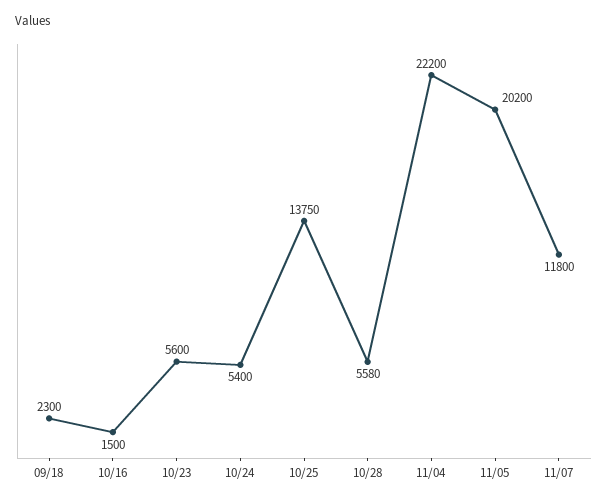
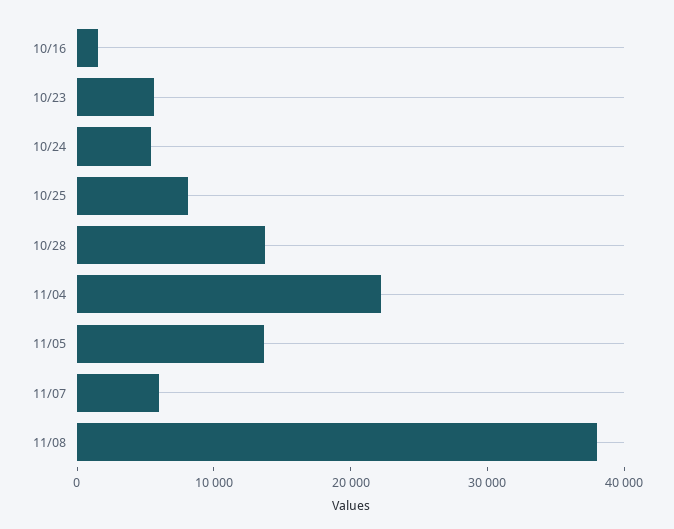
09/18: 2300 -> none
10/25: 13750 -> 8000
10/28: 5580 -> 14000
11/05: 20200 -> 14000
11/07: 11800 -> 6000
11/08: none -> 38000

